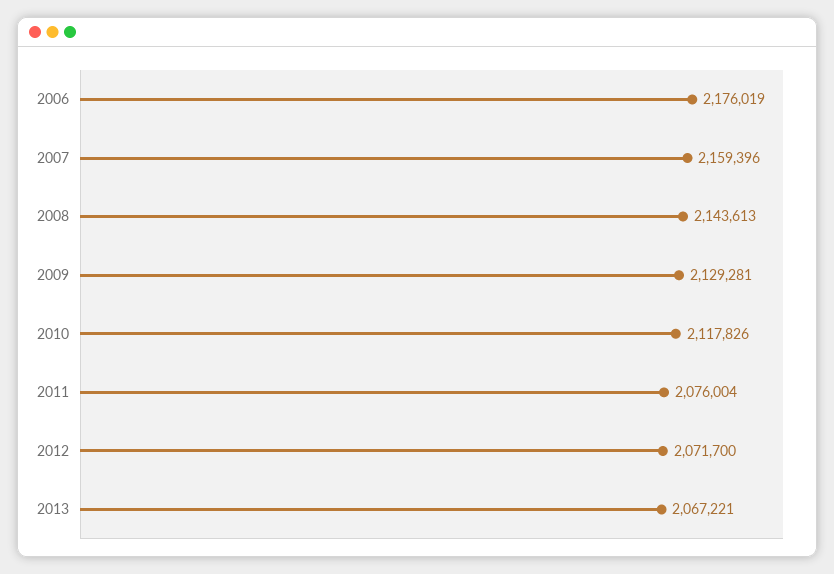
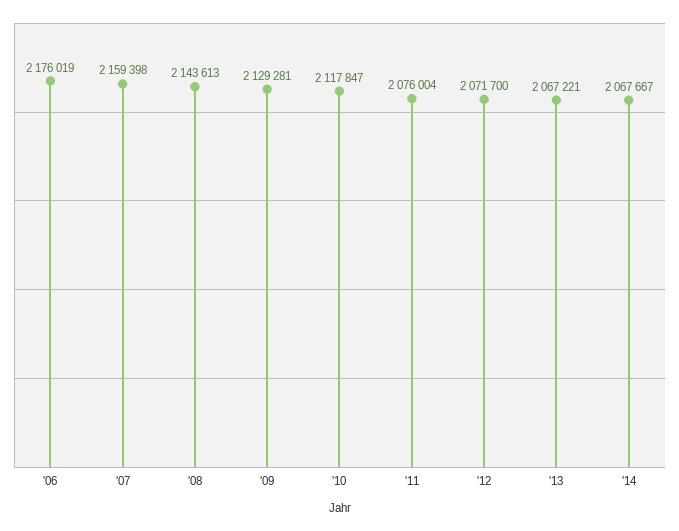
2007: 2159396 -> 2159398
2010: 2117826 -> 2117847
'14: none -> 2067667

